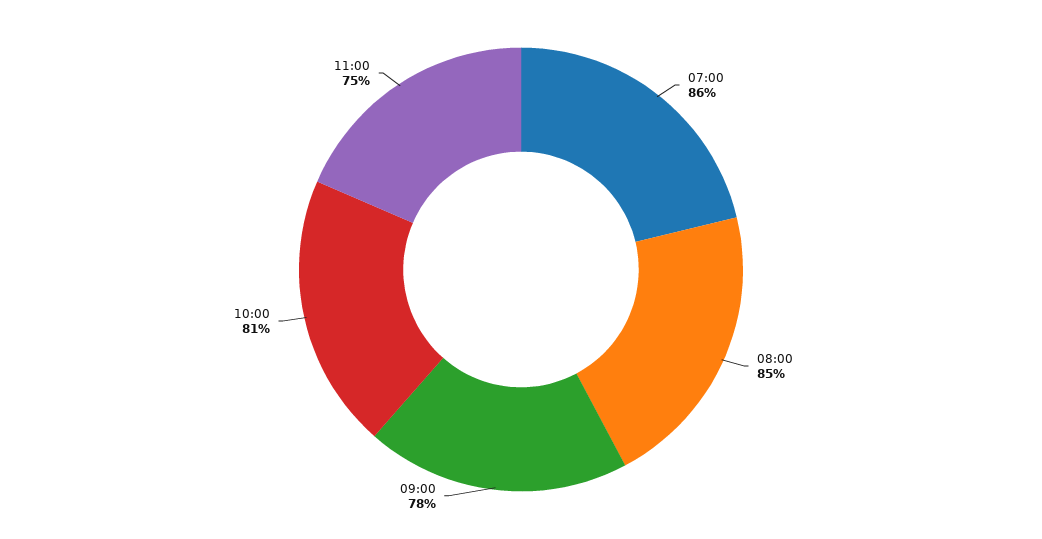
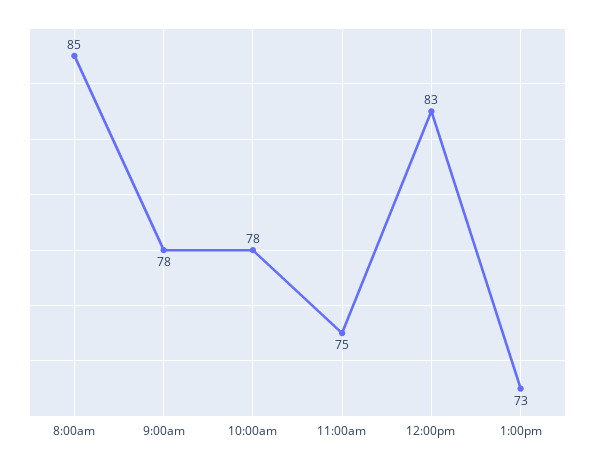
07:00: 86 -> none
10:00: 81 -> 78
12:00pm: none -> 83
1:00pm: none -> 73

